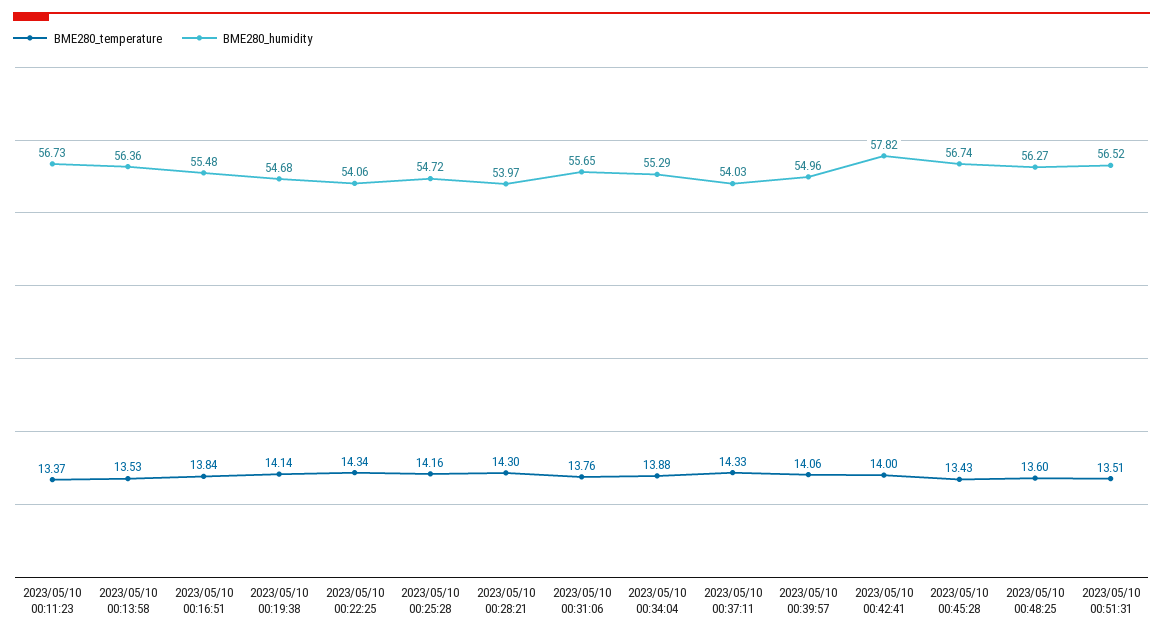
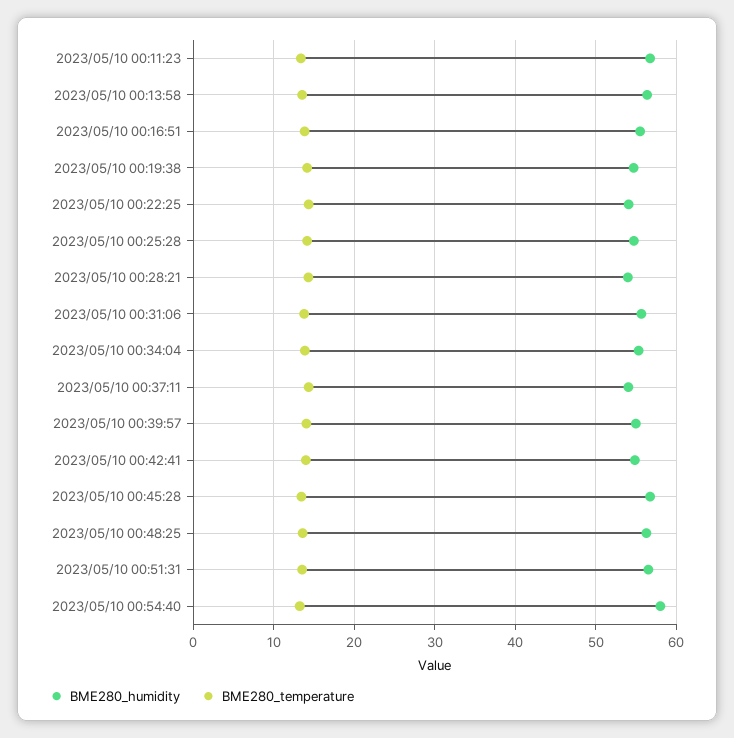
BME280_humidity, 2023/05/10 00:42:41: 57.82 -> 55
BME280_humidity, 2023/05/10 00:54:40: none -> 58
BME280_temperature, 2023/05/10 00:54:40: none -> 13

